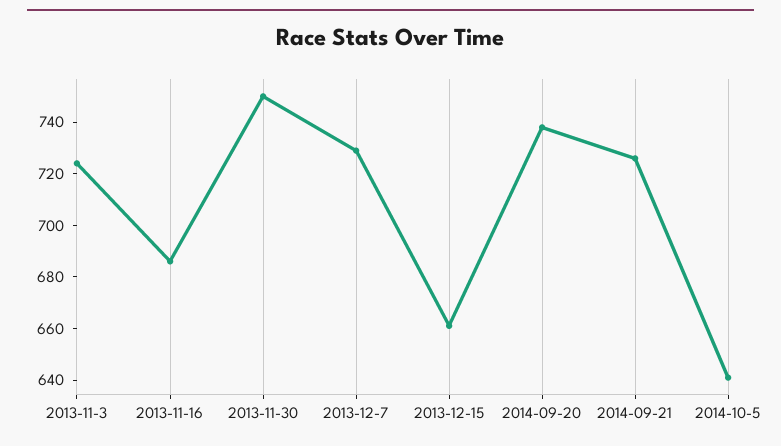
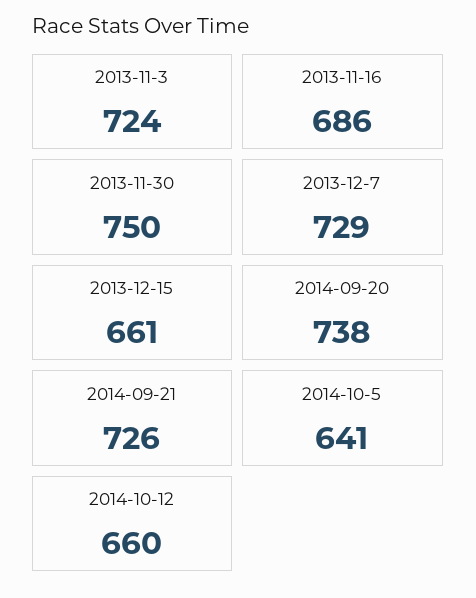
2014-10-12: none -> 660

